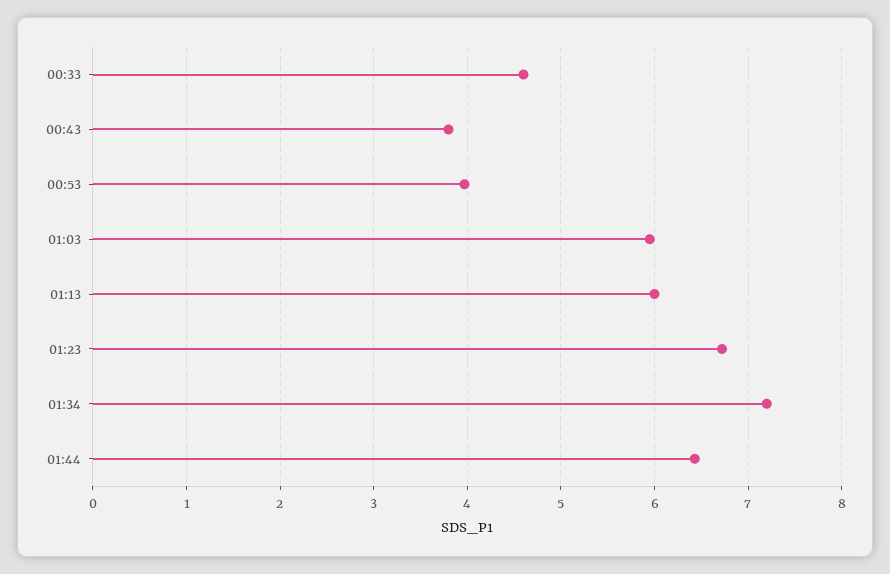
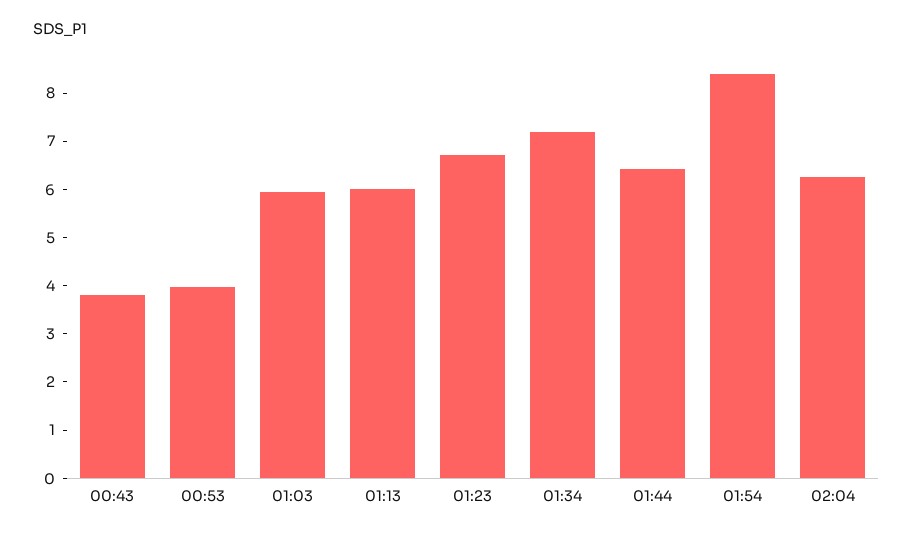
00:33: 4.6 -> none
01:54: none -> 8.4
02:04: none -> 6.2

